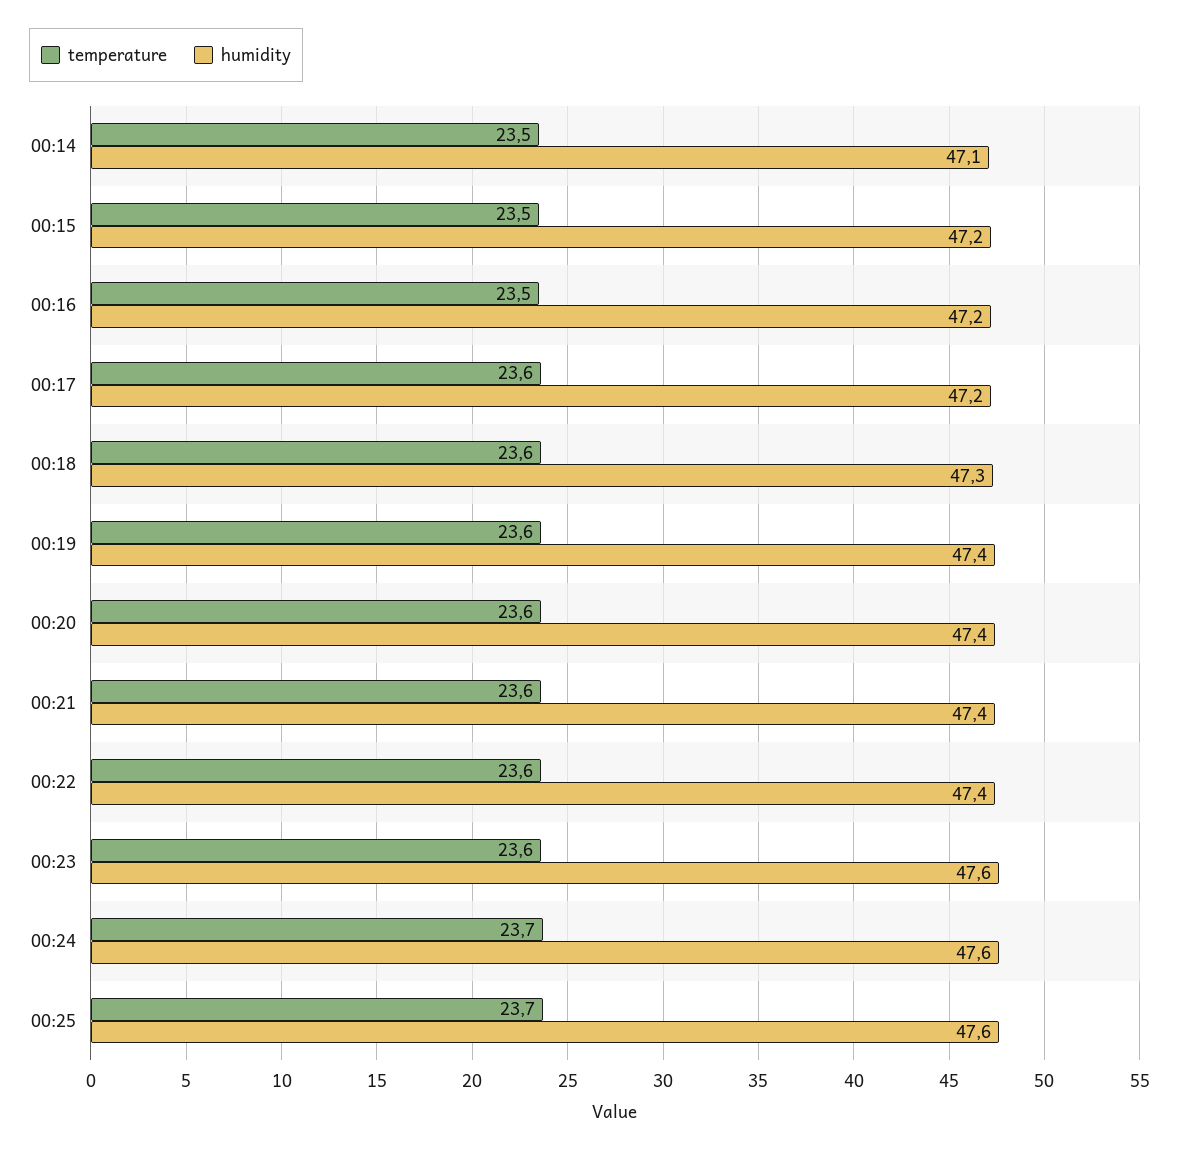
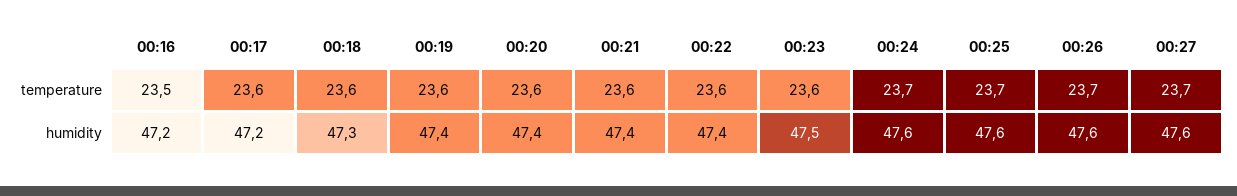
temperature, 00:14: 23.5 -> none
humidity, 00:14: 47.1 -> none
temperature, 00:15: 23.5 -> none
humidity, 00:15: 47.2 -> none
humidity, 00:23: 47.6 -> 47.5
temperature, 00:26: none -> 23.7
temperature, 00:27: none -> 23.7
humidity, 00:26: none -> 47.6
humidity, 00:27: none -> 47.6

